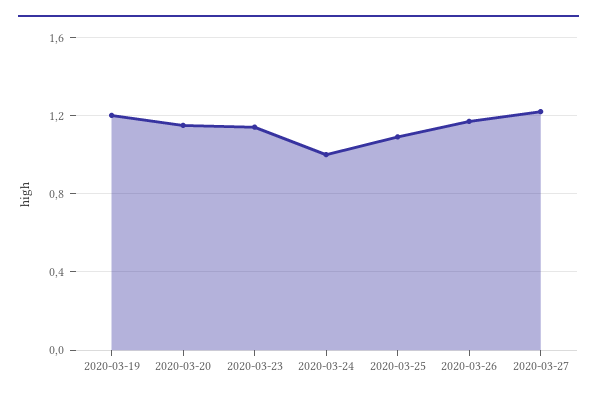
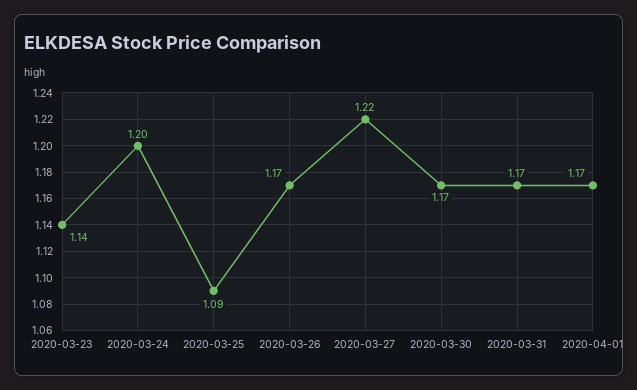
2020-03-19: 1.2 -> none
2020-03-20: 1.15 -> none
2020-03-24: 1 -> 1.2
2020-03-30: none -> 1.17
2020-03-31: none -> 1.17
2020-04-01: none -> 1.17

